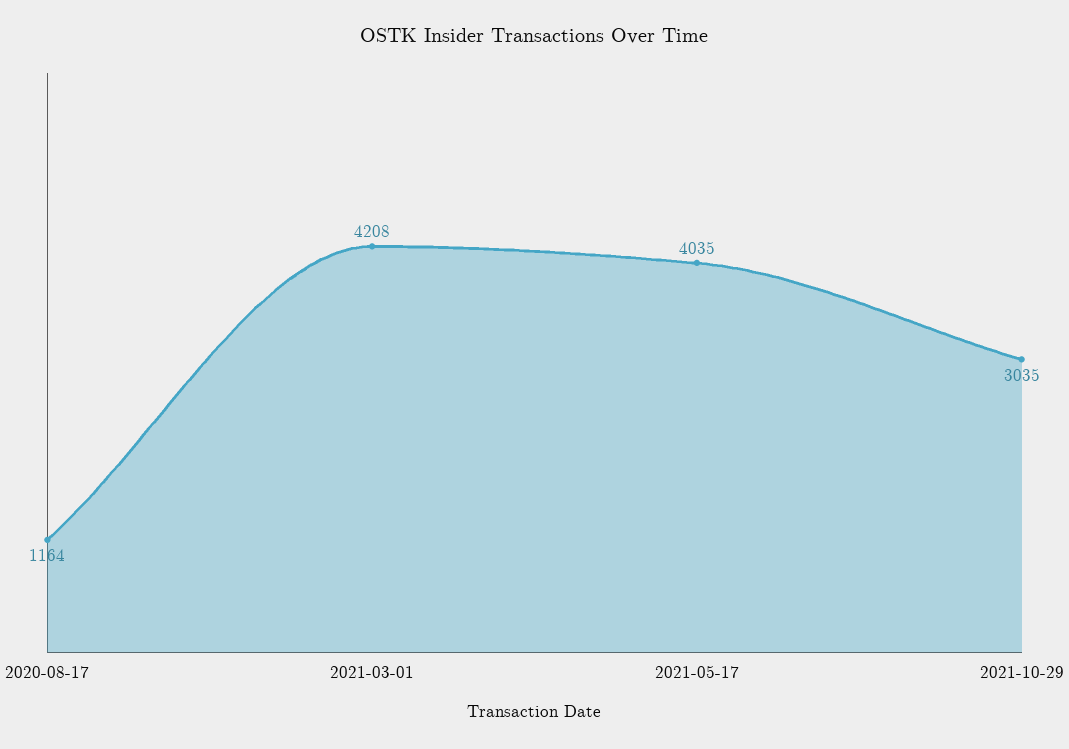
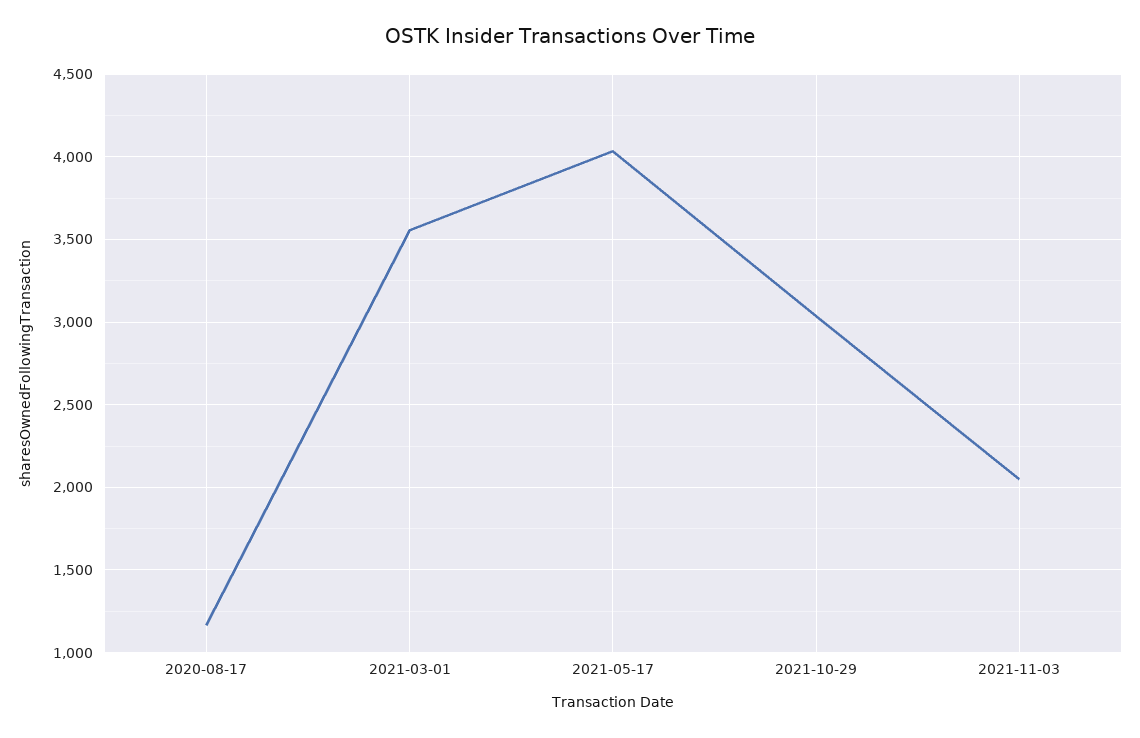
2021-03-01: 4208 -> 3550
2021-11-03: none -> 2050

